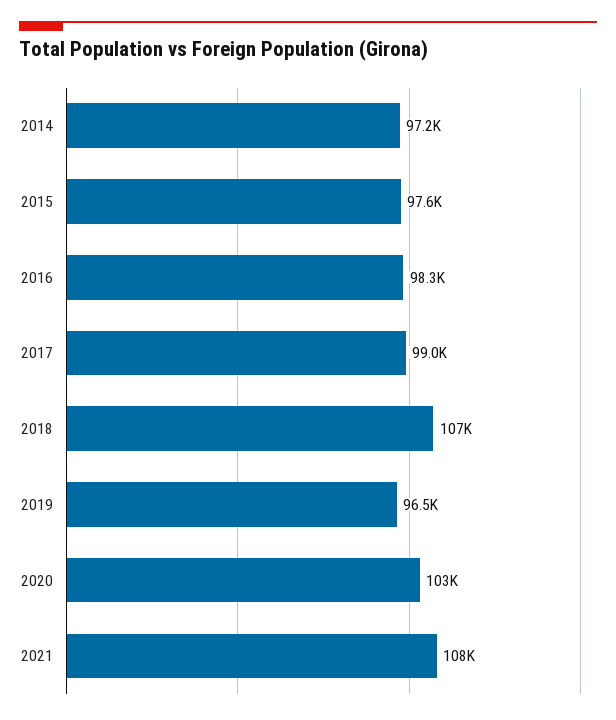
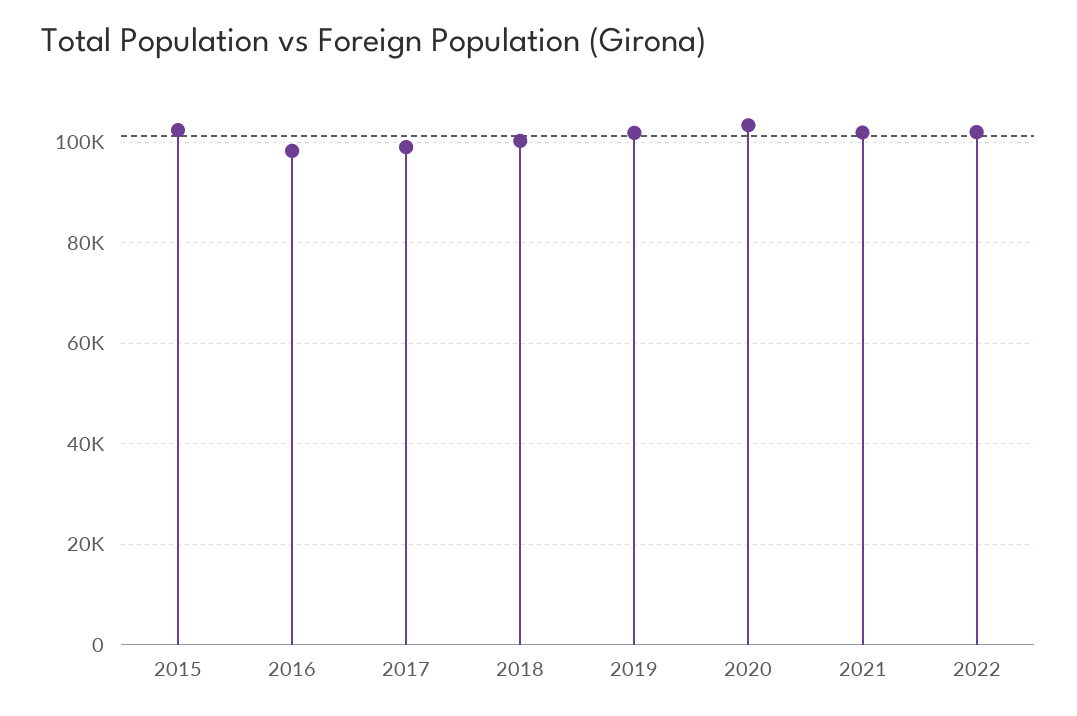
2014: 97200 -> none
2015: 97600 -> 102000
2018: 107000 -> 100000
2019: 96500 -> 102000
2021: 108000 -> 102000
2022: none -> 102000

